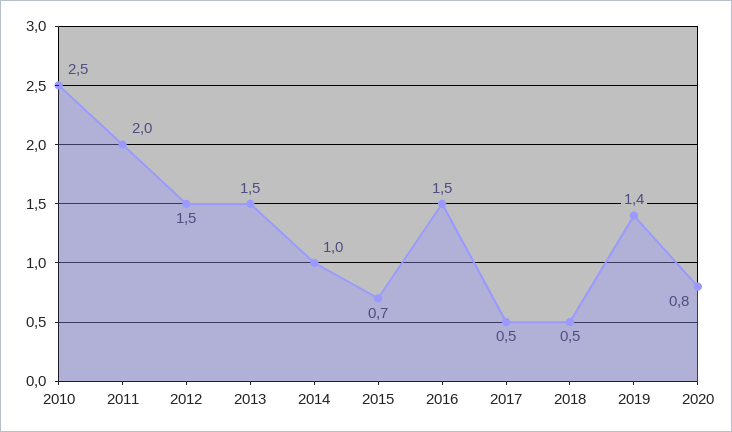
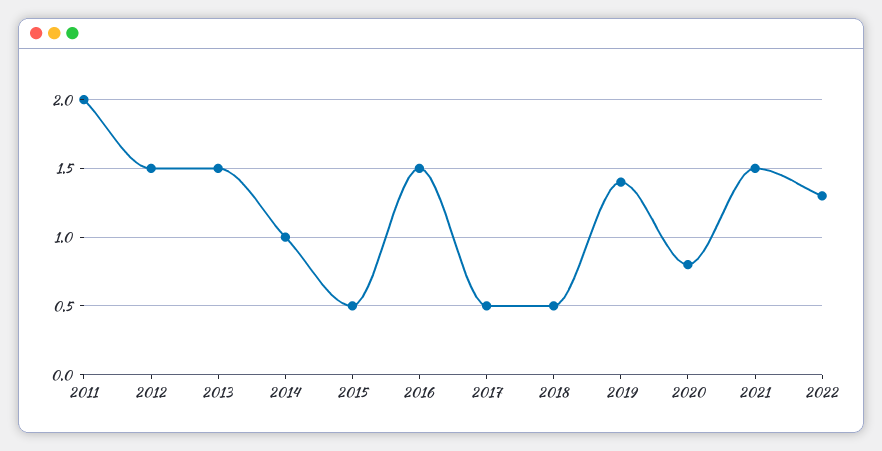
2010: 2.5 -> none
2015: 0.7 -> 0.5
2021: none -> 1.5
2022: none -> 1.3

